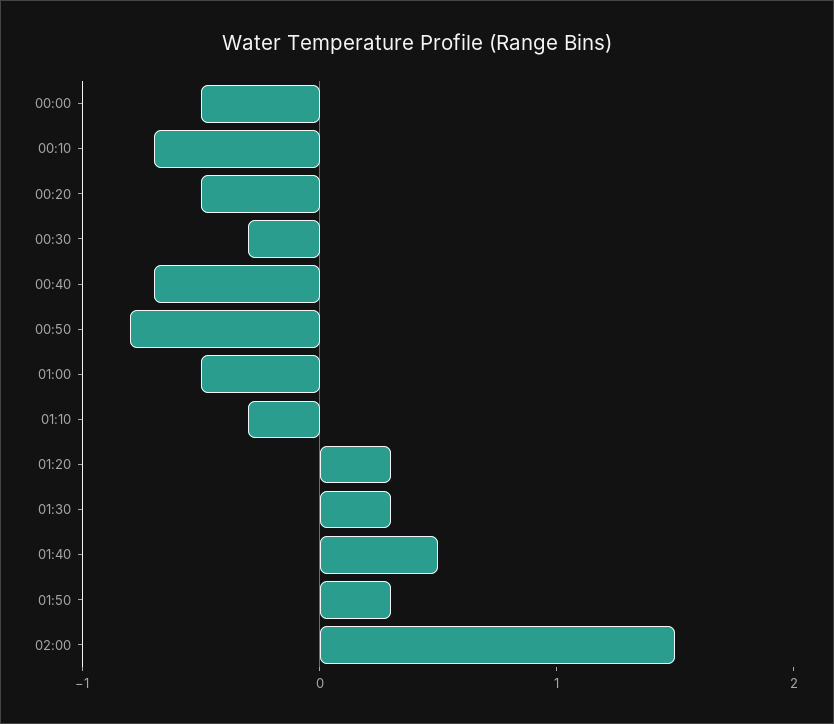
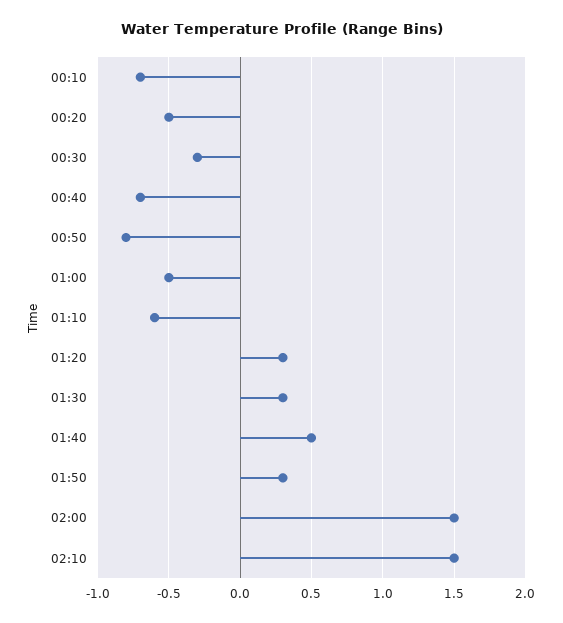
00:00: -0.5 -> none
01:10: -0.3 -> -0.6
02:10: none -> 1.5

